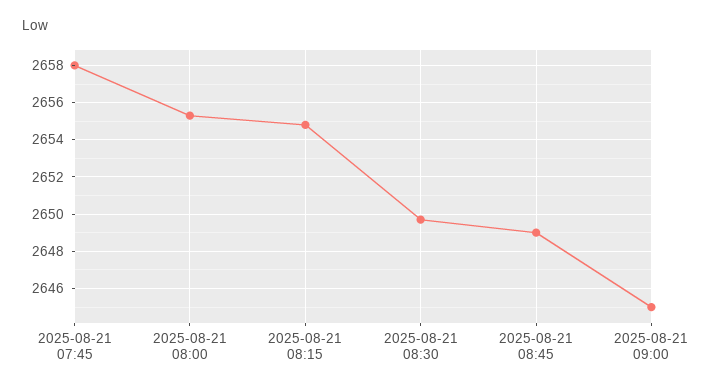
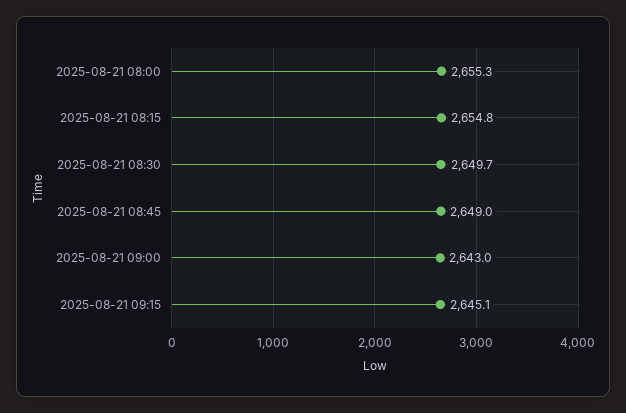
2025-08-21 07:45: 2658 -> none
2025-08-21 09:00: 2645 -> 2643
2025-08-21 09:15: none -> 2645.1

